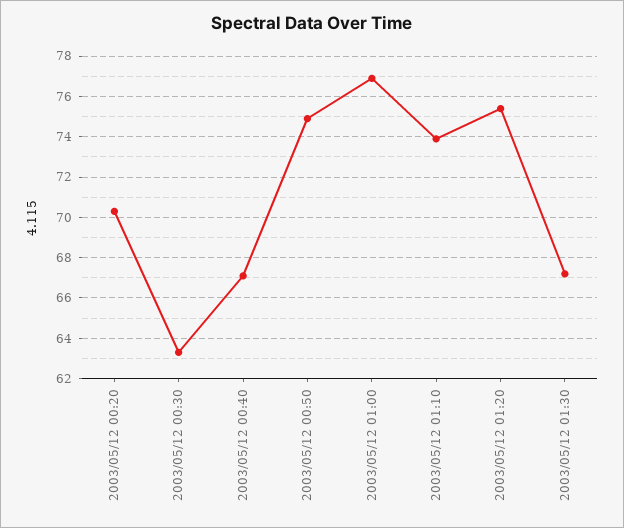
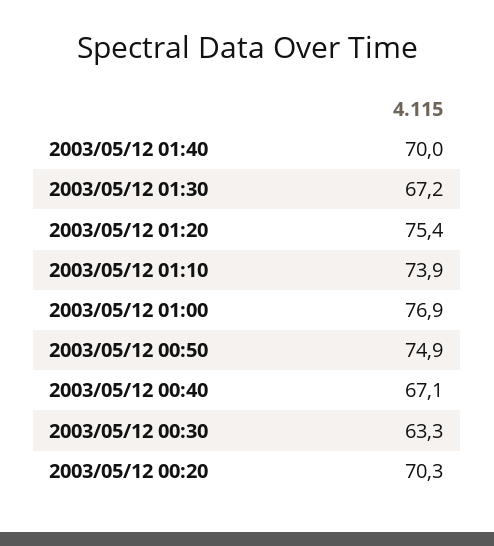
2003/05/12 01:40: none -> 70

